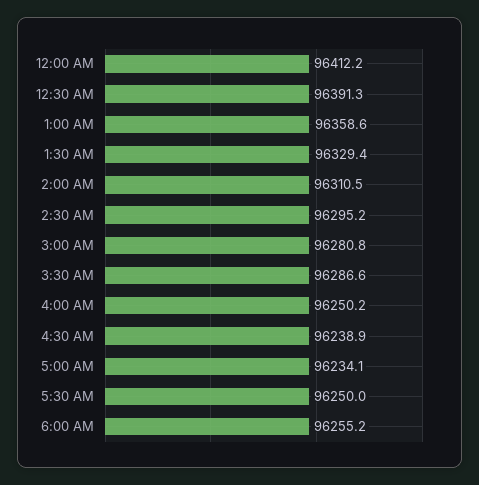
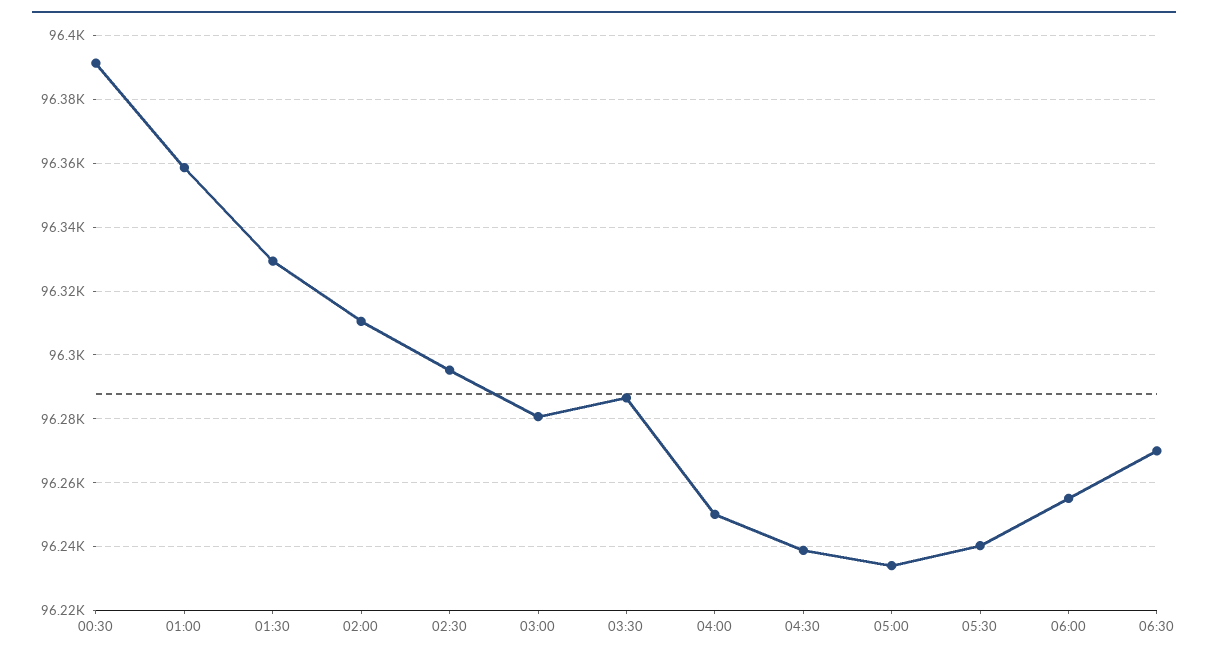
12:00 AM: 96412.2 -> none
5:30 AM: 96250 -> 96240
06:30: none -> 96270

